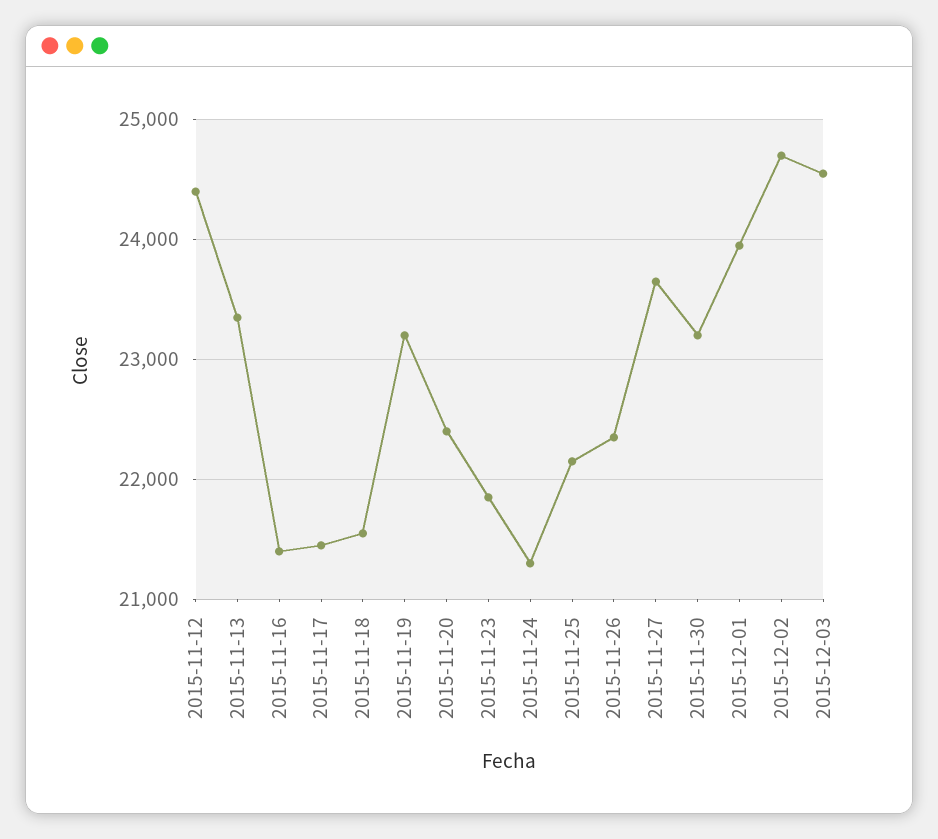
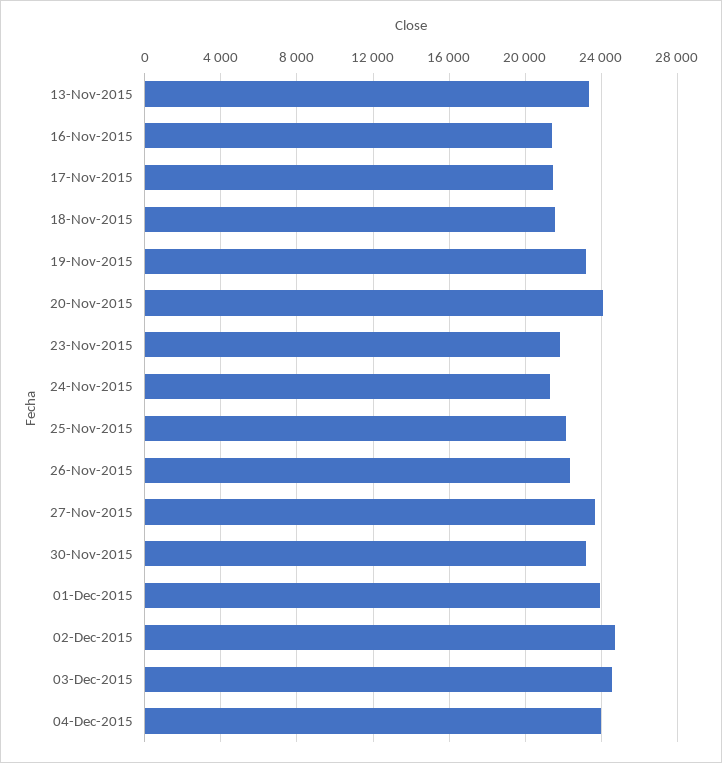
2015-11-12: 24400 -> none
2015-11-20: 22400 -> 24000
04-Dec-2015: none -> 24000

